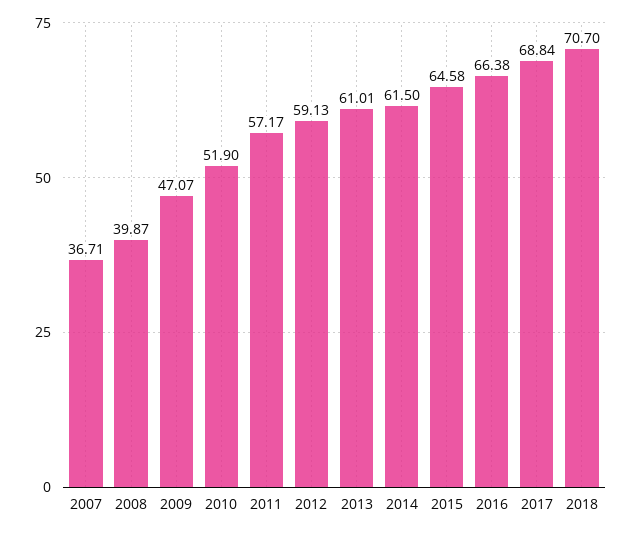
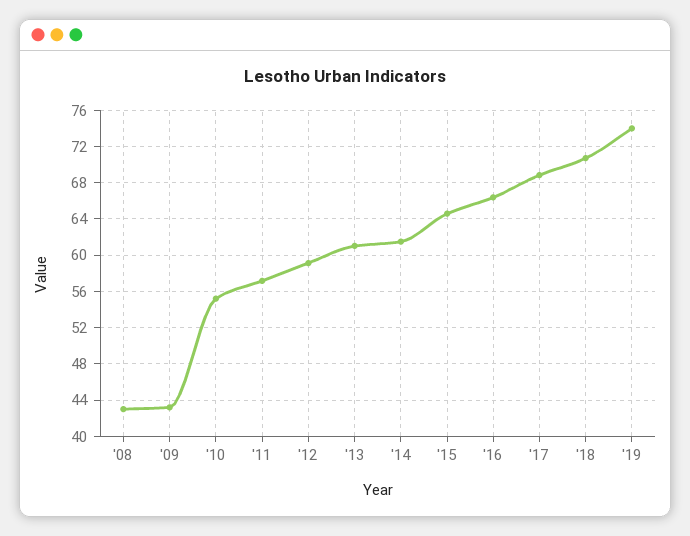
2007: 36.71 -> none
2008: 39.87 -> 43
2009: 47.07 -> 43
2010: 51.9 -> 55
'19: none -> 74

